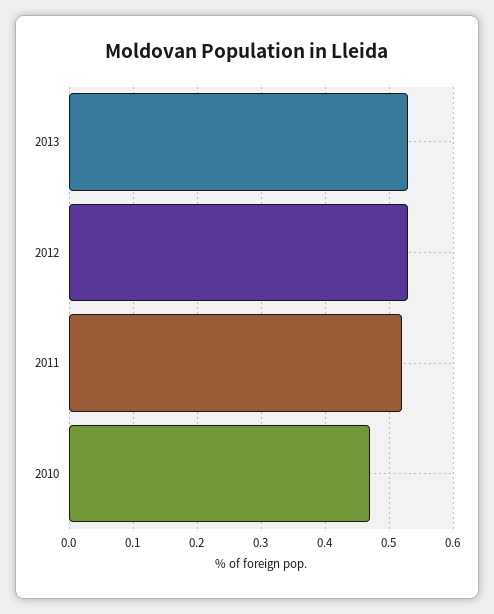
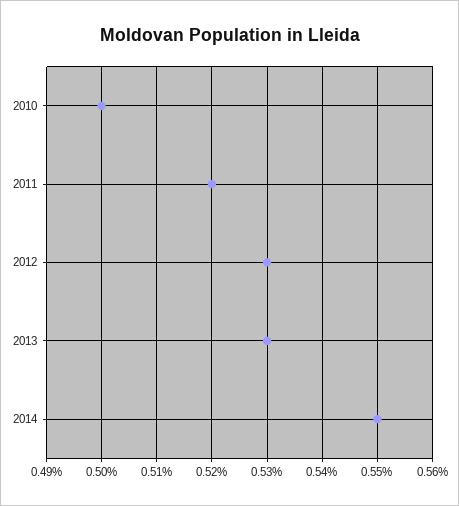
2010: 0.47 -> 0.5
2014: none -> 0.55

